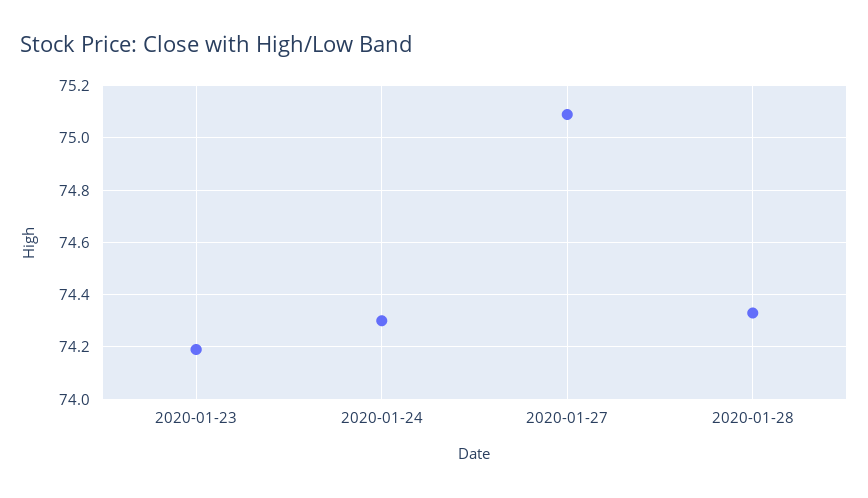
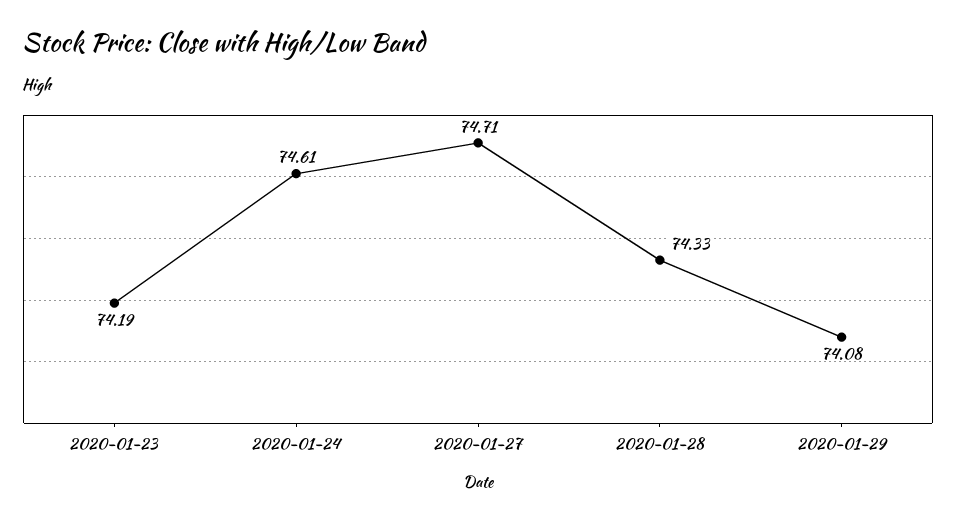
2020-01-24: 74.3 -> 74.61
2020-01-27: 75.1 -> 74.71
2020-01-29: none -> 74.08

